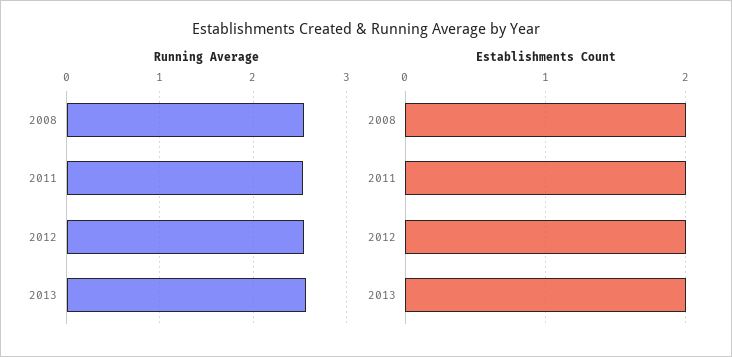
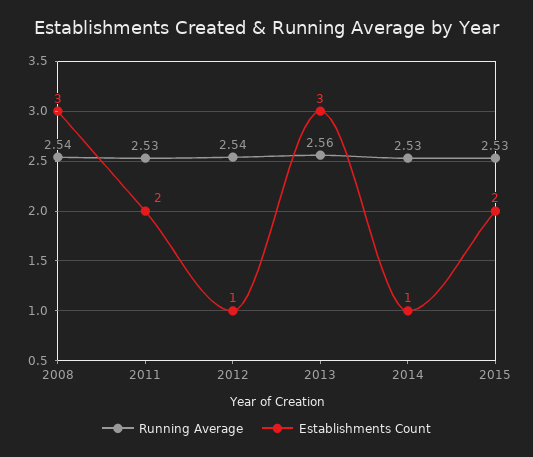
Establishments Count, 2008: 2 -> 3
Establishments Count, 2012: 2 -> 1
Establishments Count, 2013: 2 -> 3
Running Average, 2014: none -> 2.53
Establishments Count, 2014: none -> 1
Running Average, 2015: none -> 2.53
Establishments Count, 2015: none -> 2

